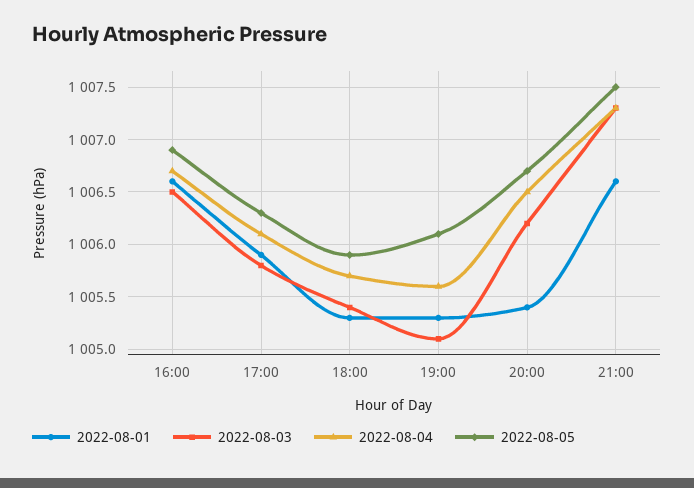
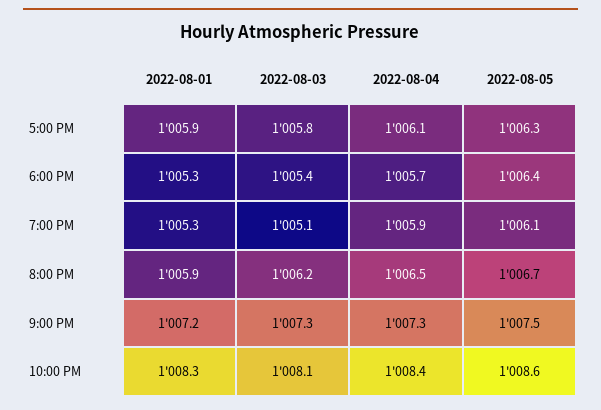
2022-08-01, 16:00: 1006.6 -> none
2022-08-03, 16:00: 1006.5 -> none
2022-08-04, 16:00: 1006.7 -> none
2022-08-05, 16:00: 1006.9 -> none
2022-08-05, 18:00: 1005.9 -> 1006.4
2022-08-04, 19:00: 1005.6 -> 1005.9
2022-08-01, 20:00: 1005.4 -> 1005.9
2022-08-01, 21:00: 1006.6 -> 1007.2
2022-08-01, 10:00 PM: none -> 1008.3
2022-08-03, 10:00 PM: none -> 1008.1
2022-08-04, 10:00 PM: none -> 1008.4
2022-08-05, 10:00 PM: none -> 1008.6

